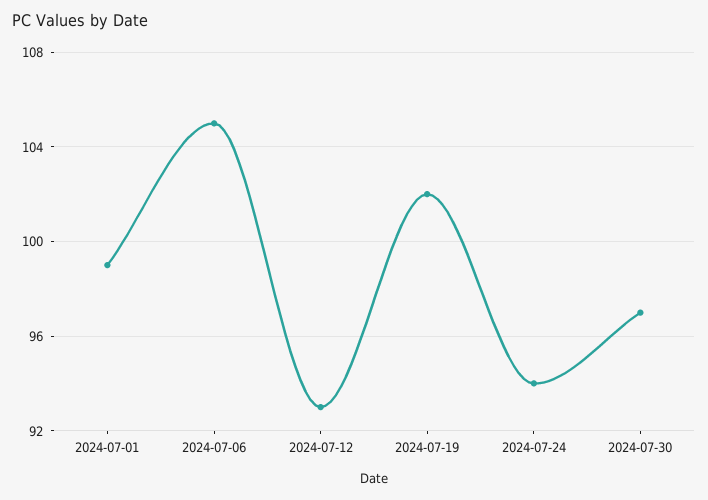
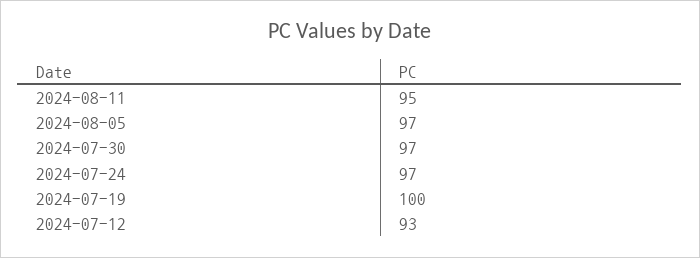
2024-07-01: 99 -> none
2024-07-06: 105 -> none
2024-07-19: 102 -> 100
2024-07-24: 94 -> 97
2024-08-11: none -> 95
2024-08-05: none -> 97

